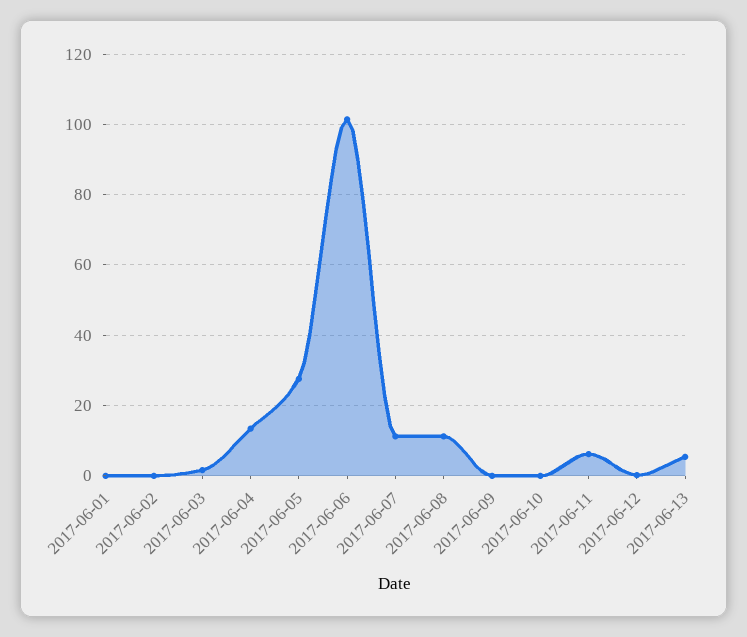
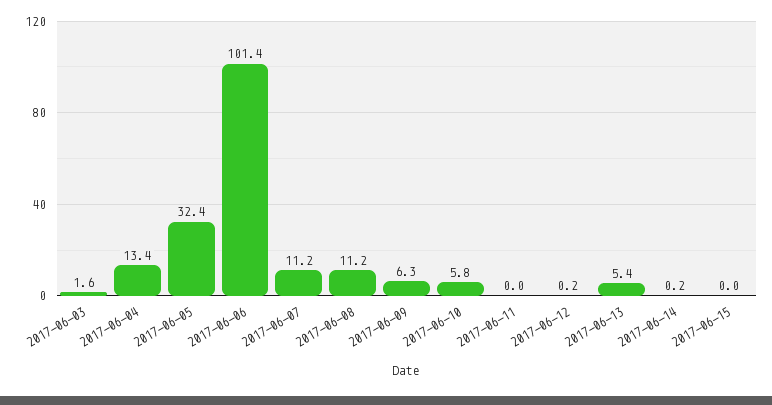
2017-06-01: 0 -> none
2017-06-02: 0 -> none
2017-06-05: 28 -> 32.4
2017-06-09: 0 -> 6.3
2017-06-10: 0 -> 5.8
2017-06-11: 6 -> 0
2017-06-14: none -> 0.2
2017-06-15: none -> 0

